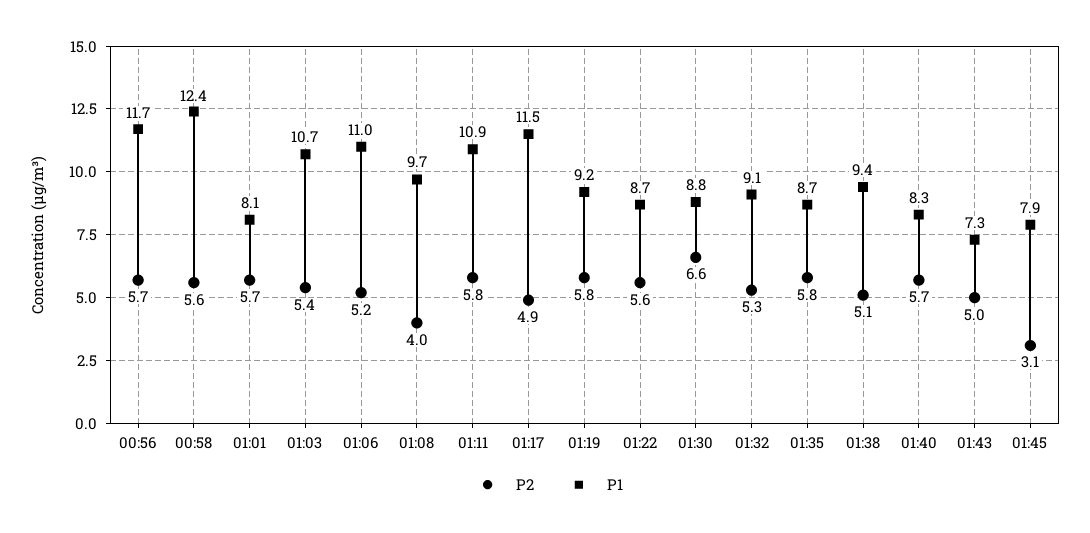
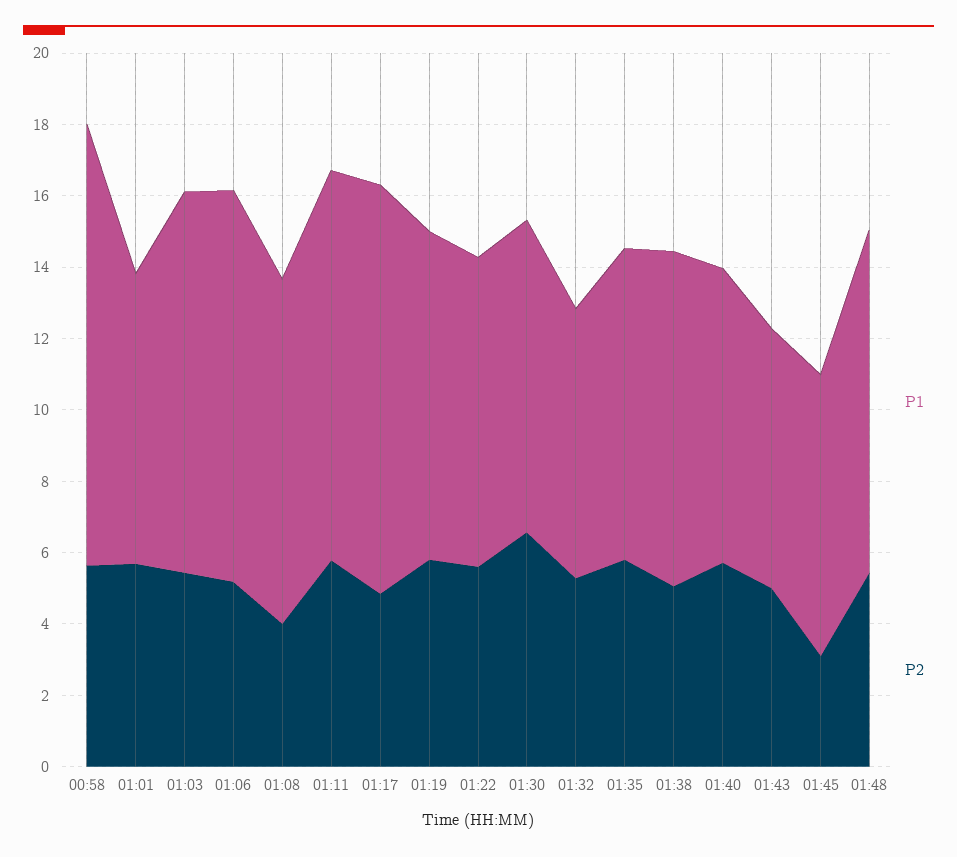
P2, 00:56: 5.7 -> none
P1, 00:56: 11.7 -> none
P1, 01:32: 9.1 -> 7.5
P1, 01:48: none -> 9.5
P2, 01:48: none -> 5.5

